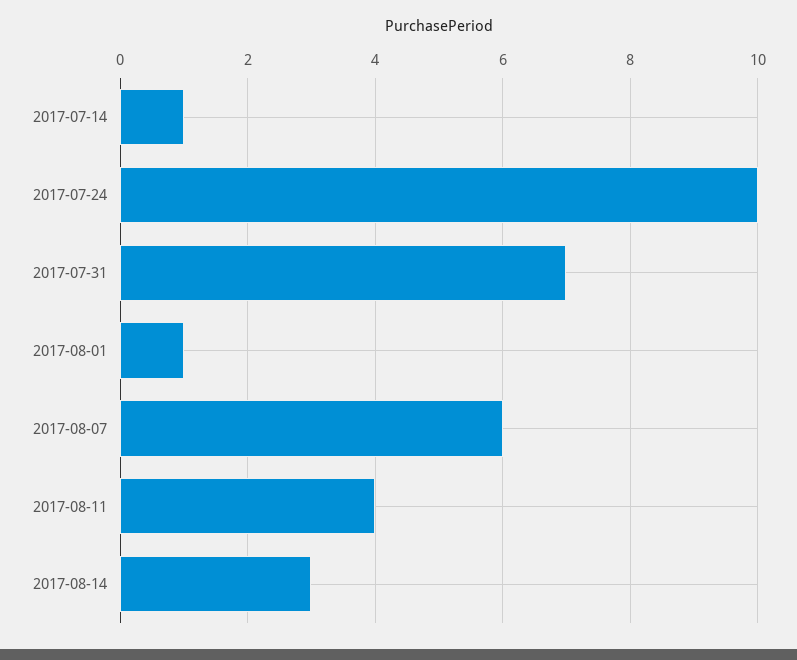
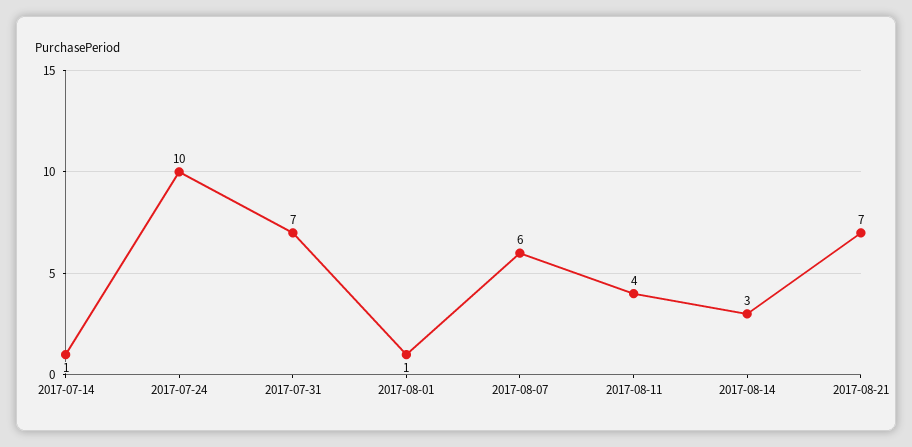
2017-08-21: none -> 7

